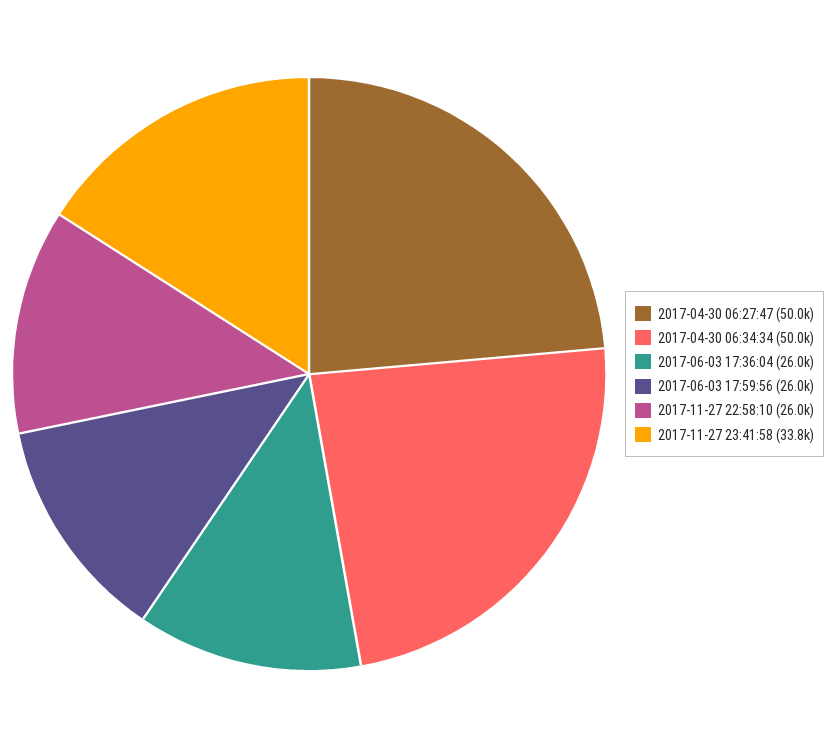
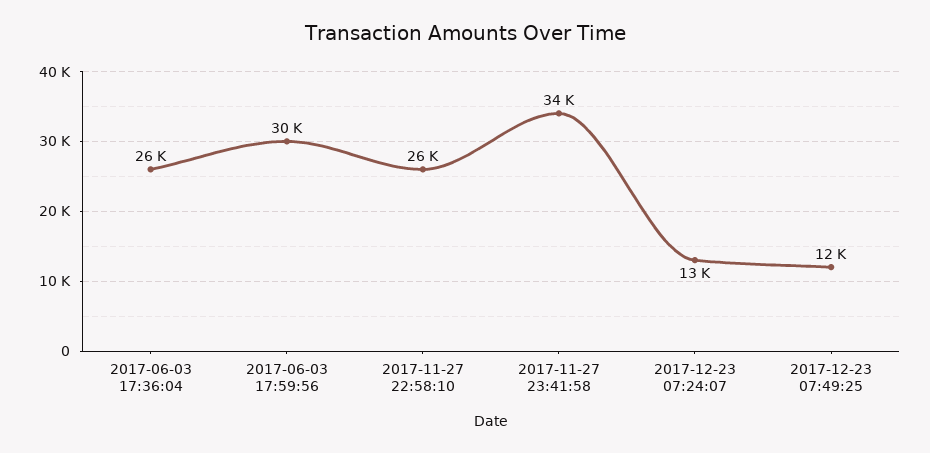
2017-04-30 06:27:47: 50000 -> none
2017-04-30 06:34:34: 50000 -> none
2017-06-03 17:59:56: 26000 -> 30000
2017-12-23 07:24:07: none -> 13000
2017-12-23 07:49:25: none -> 12000

